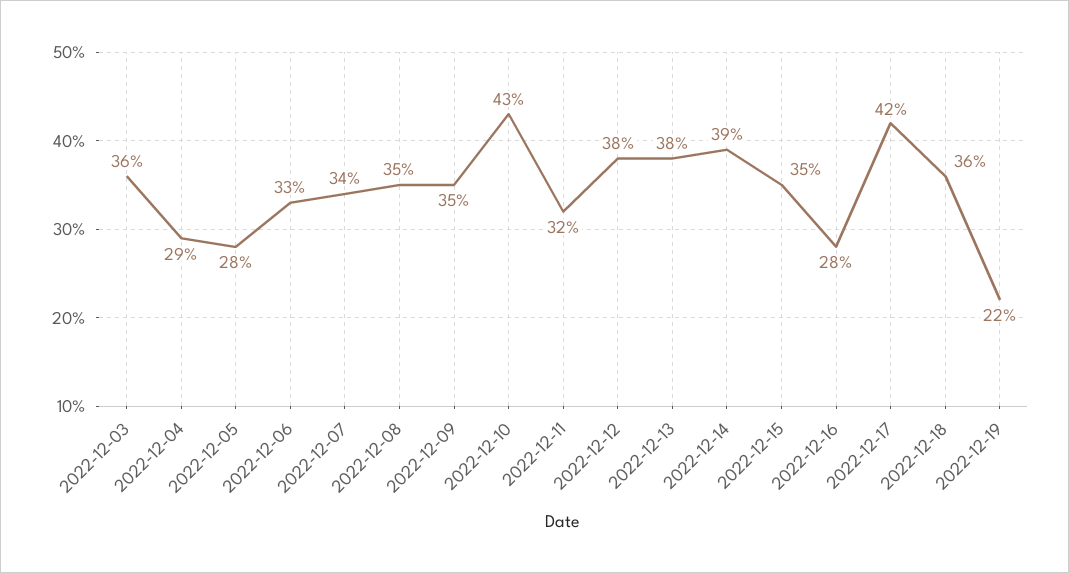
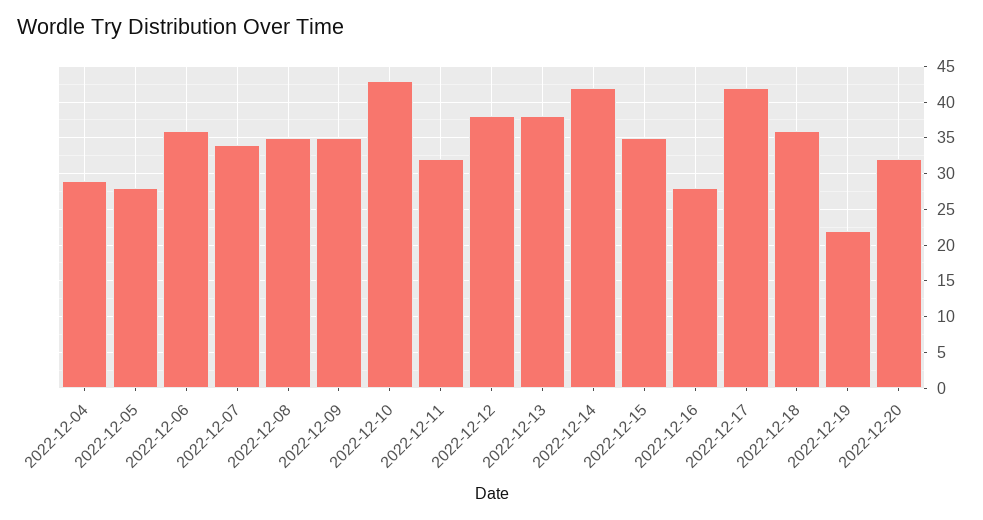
2022-12-03: 36 -> none
2022-12-06: 33 -> 36
2022-12-14: 39 -> 42
2022-12-20: none -> 32

